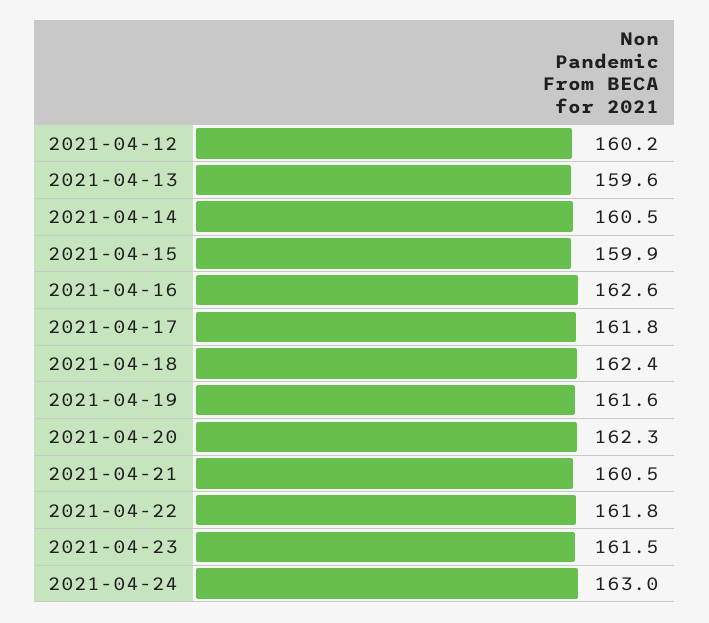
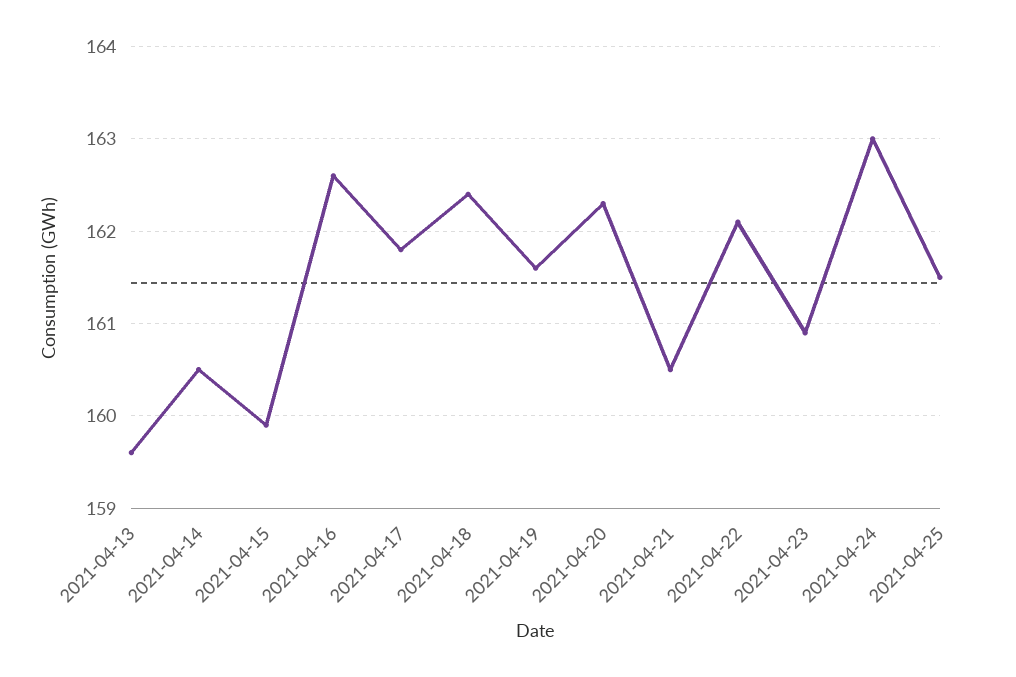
2021-04-12: 160.2 -> none
2021-04-22: 161.8 -> 162.1
2021-04-23: 161.5 -> 160.9
2021-04-25: none -> 161.5

